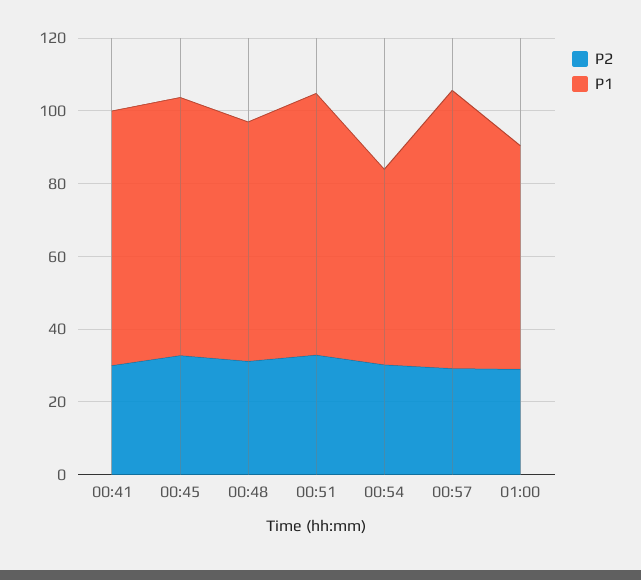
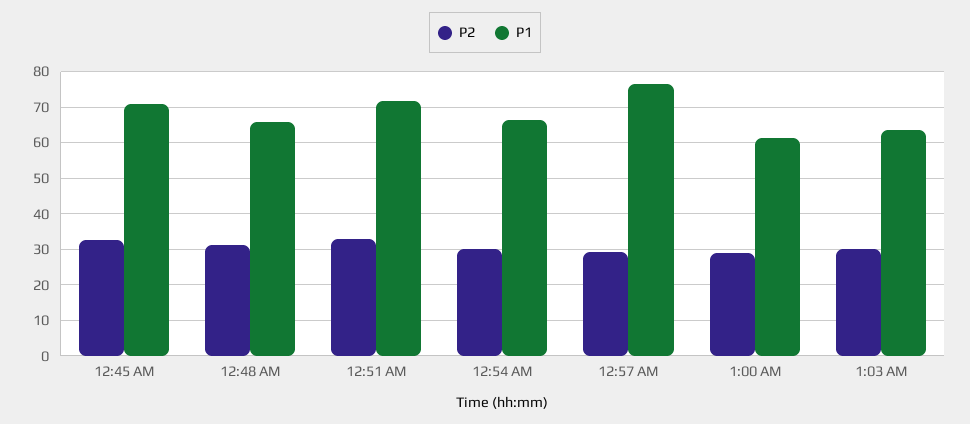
P2, 00:41: 30 -> none
P1, 00:41: 70 -> none
P1, 00:54: 55 -> 66
P2, 1:03 AM: none -> 30
P1, 1:03 AM: none -> 64

